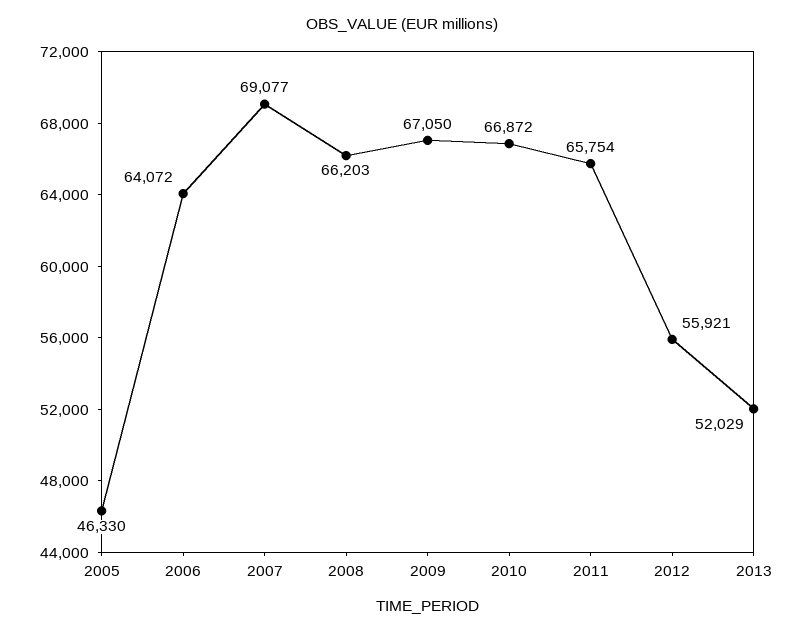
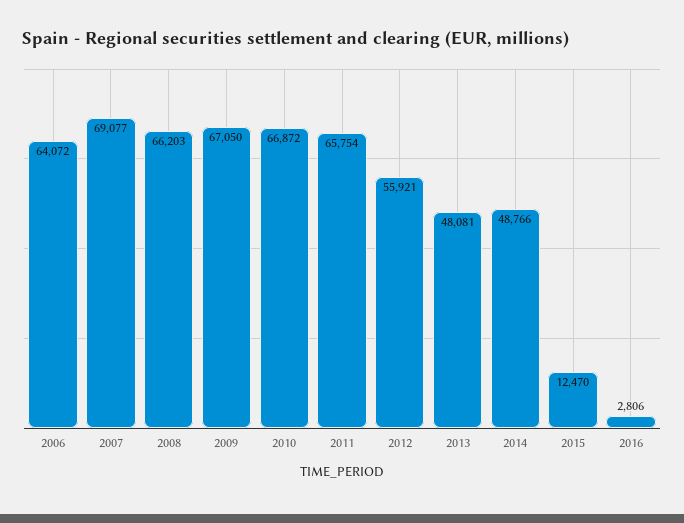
2005: 46330 -> none
2013: 52029 -> 48081
2014: none -> 48766
2015: none -> 12470
2016: none -> 2806

